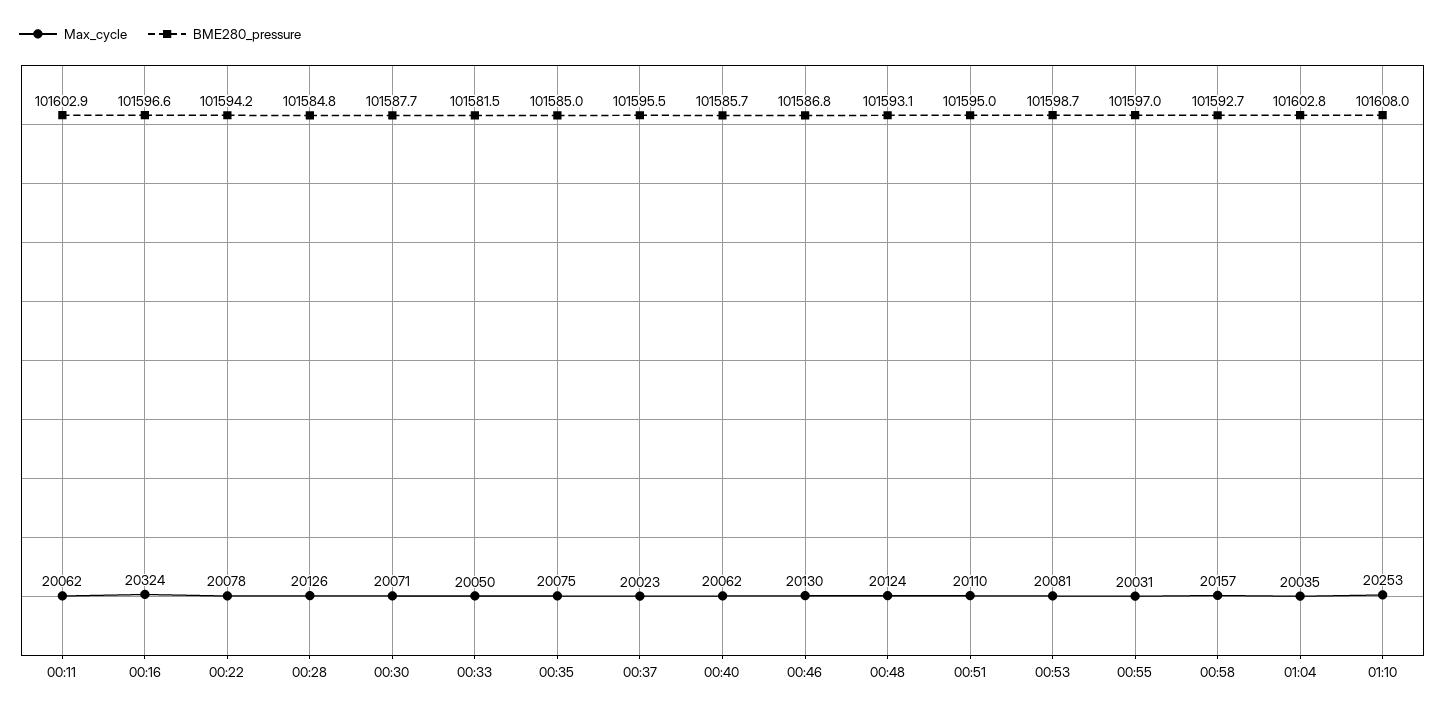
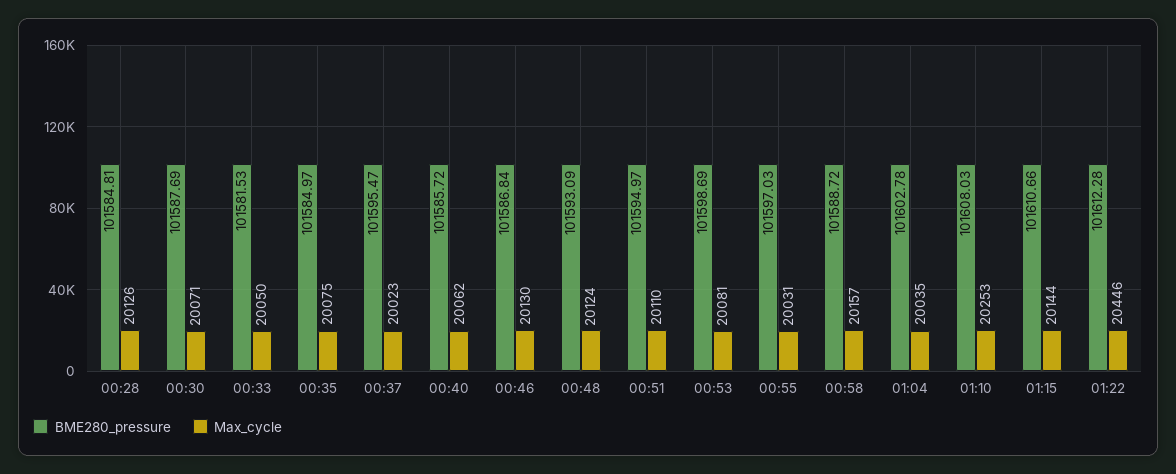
Max_cycle, 00:11: 20062 -> none
BME280_pressure, 00:11: 101602.9 -> none
Max_cycle, 00:16: 20324 -> none
BME280_pressure, 00:16: 101596.6 -> none
Max_cycle, 00:22: 20078 -> none
BME280_pressure, 00:22: 101594.2 -> none
BME280_pressure, 00:58: 101592.7 -> 101588.72
BME280_pressure, 01:15: none -> 101610.66
Max_cycle, 01:15: none -> 20144
BME280_pressure, 01:22: none -> 101612.28
Max_cycle, 01:22: none -> 20446

